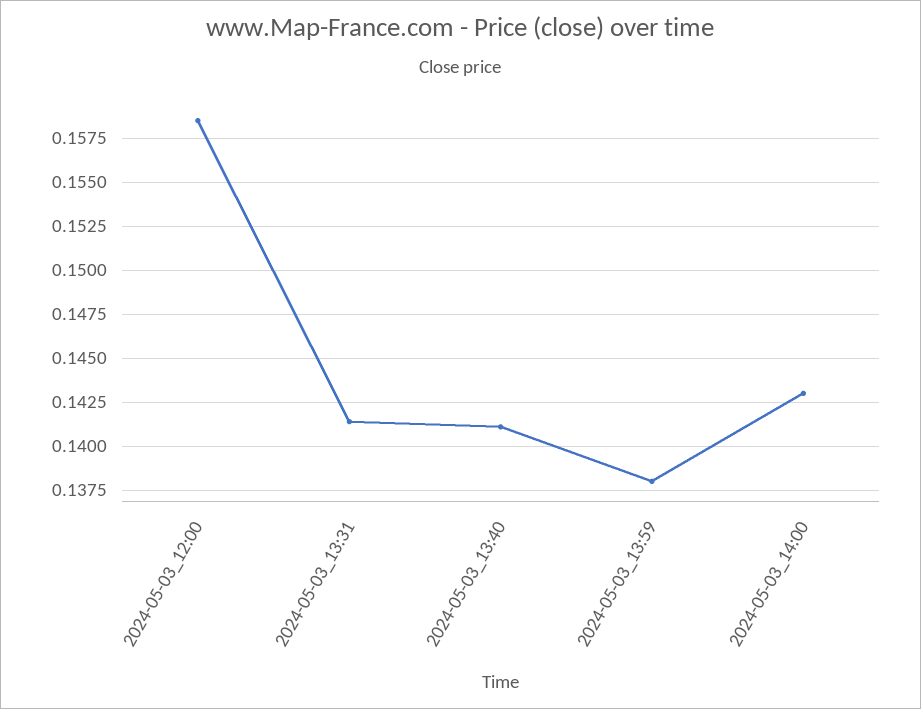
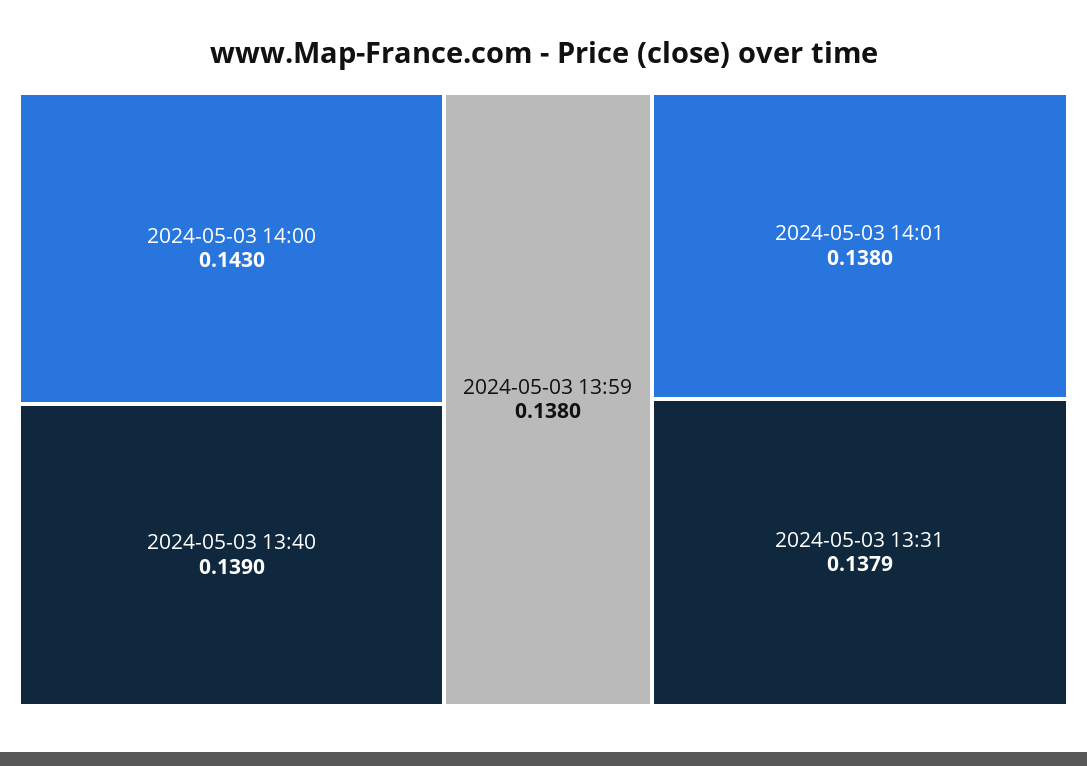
2024-05-03_12:00: 0.1585 -> none
2024-05-03_13:31: 0.1415 -> 0.1379
2024-05-03_13:40: 0.141 -> 0.139
2024-05-03 14:01: none -> 0.138

